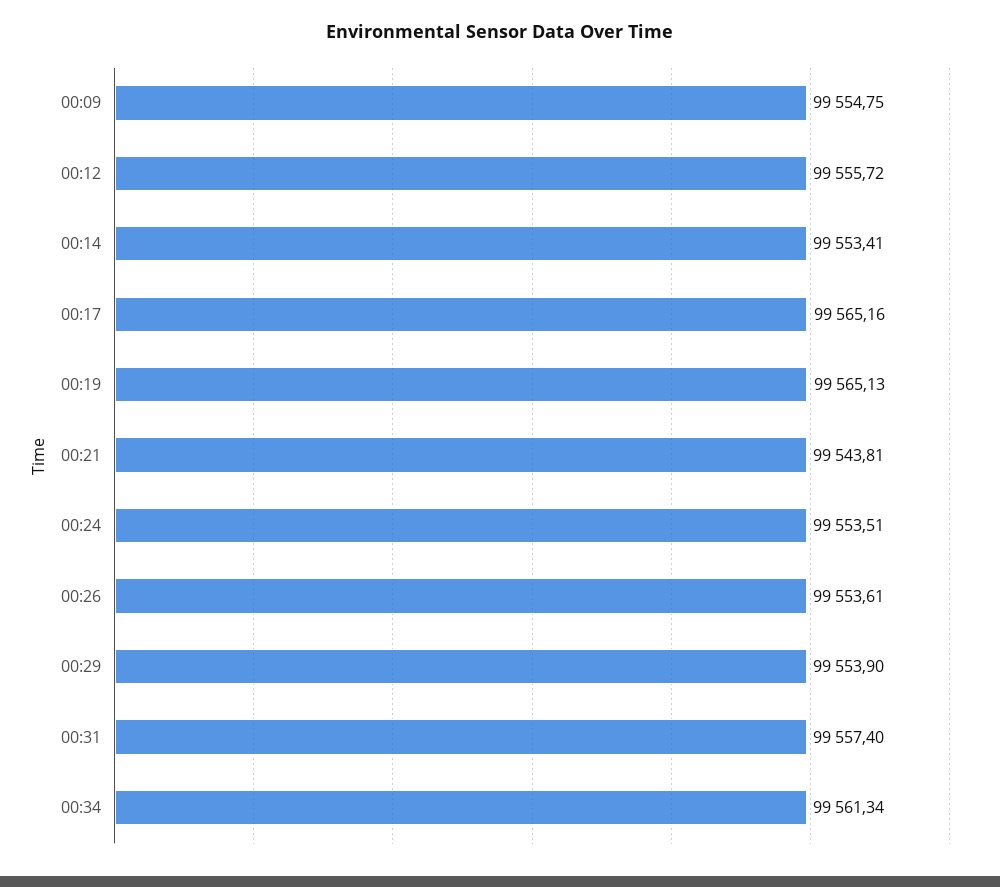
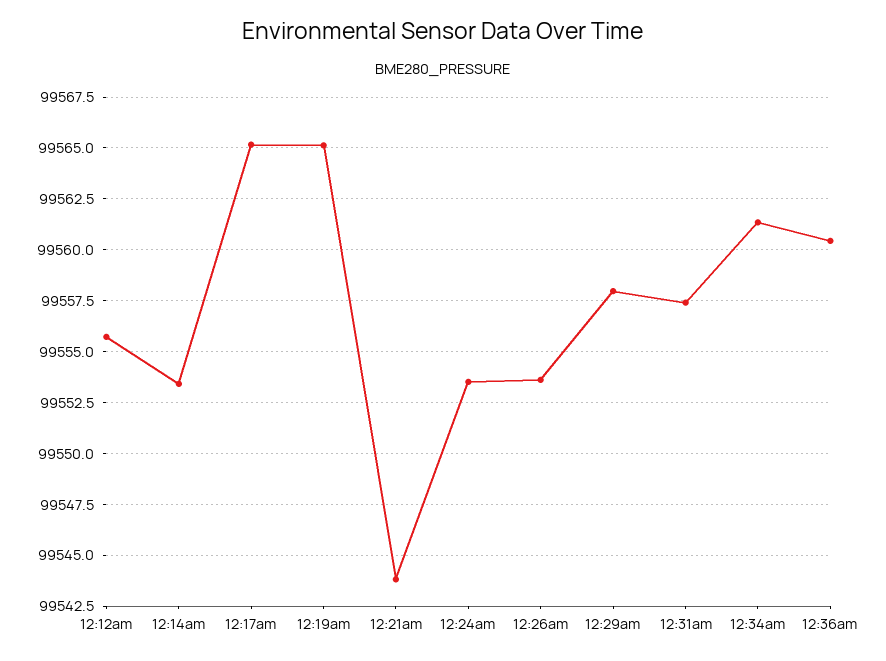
00:09: 99554.75 -> none
00:29: 99553.9 -> 99558
12:36am: none -> 99560.5

